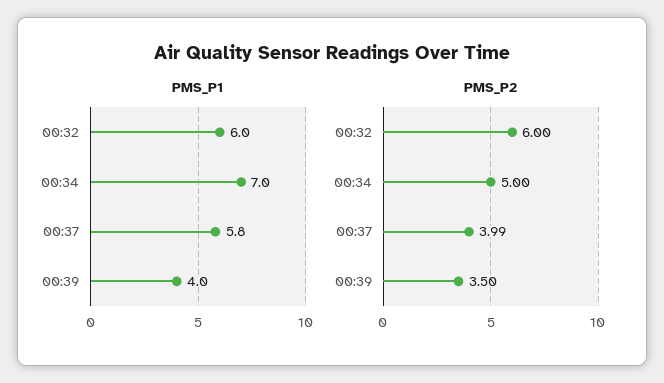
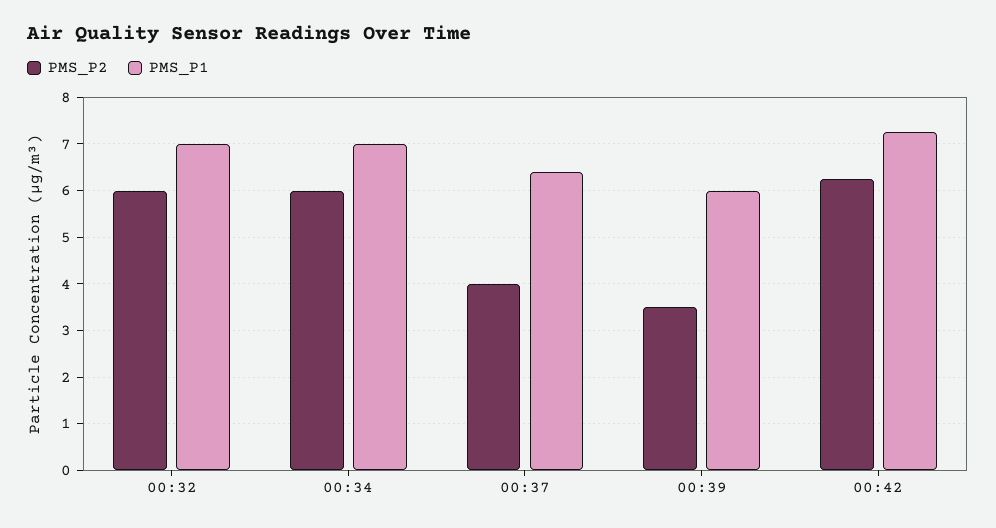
PMS_P1, 00:32: 6 -> 7
PMS_P1, 00:37: 5.8 -> 6.4
PMS_P1, 00:39: 4 -> 6
PMS_P2, 00:34: 5 -> 6
PMS_P2, 00:42: none -> 6.2
PMS_P1, 00:42: none -> 7.2

